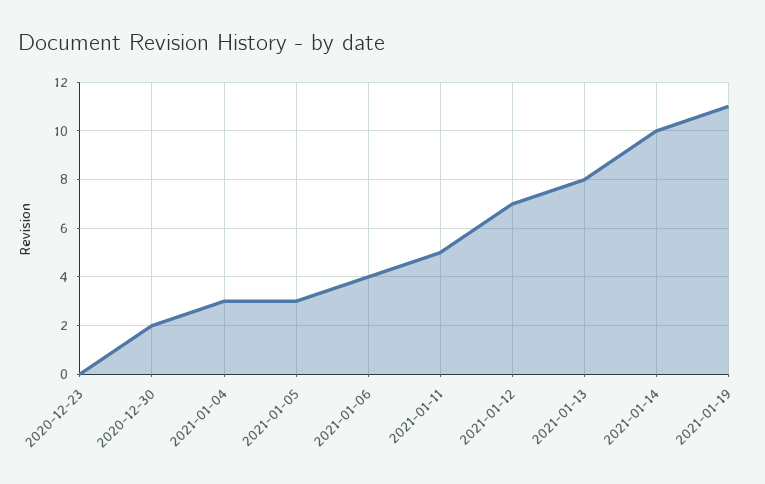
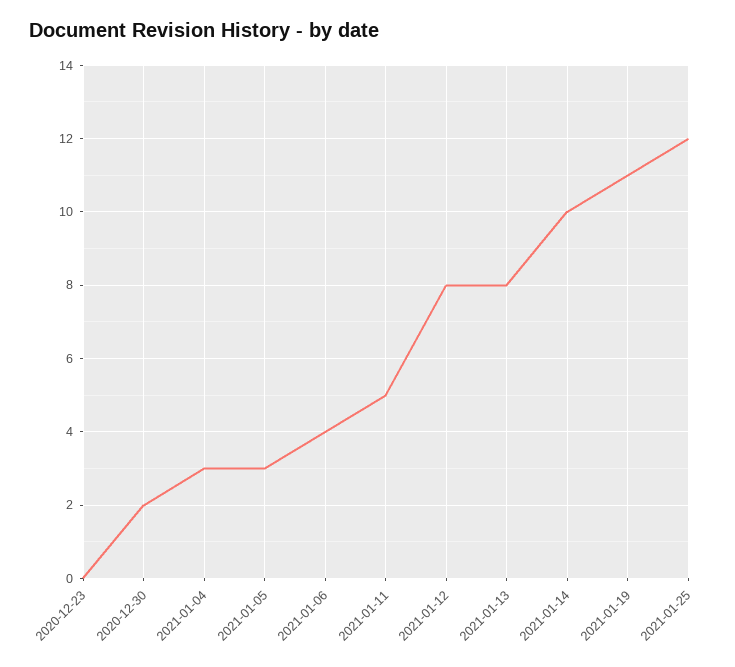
2021-01-12: 7 -> 8
2021-01-25: none -> 12

